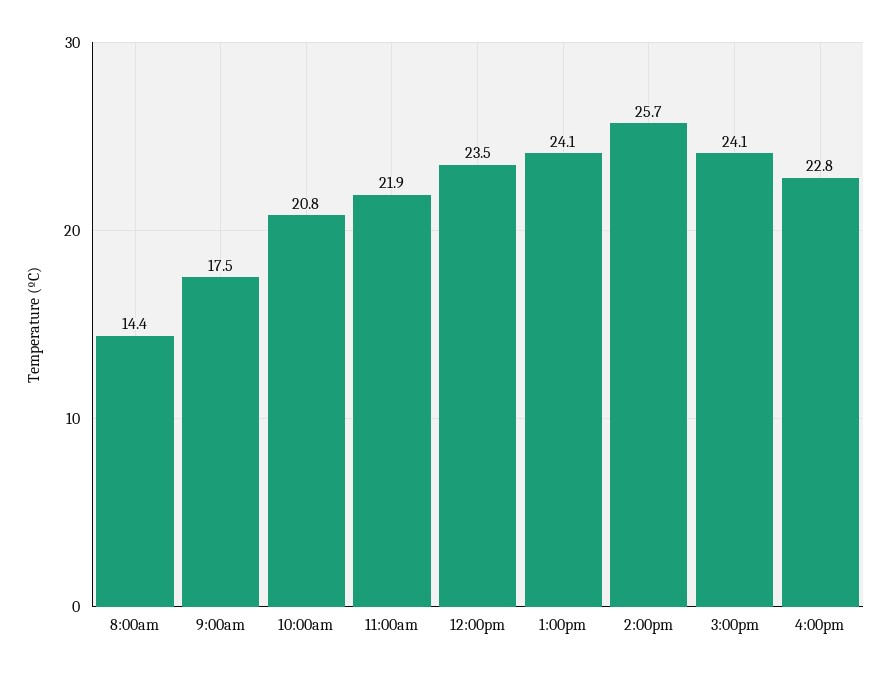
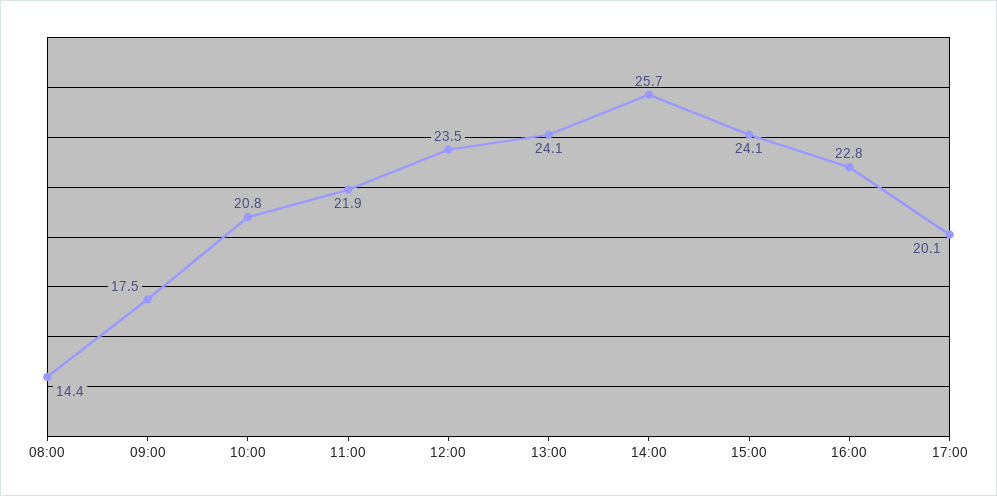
17:00: none -> 20.1

